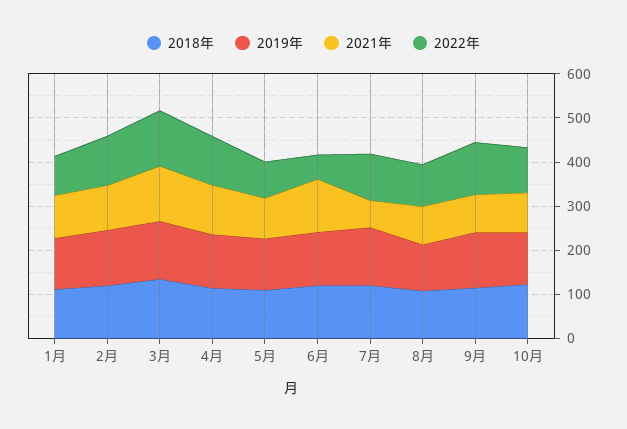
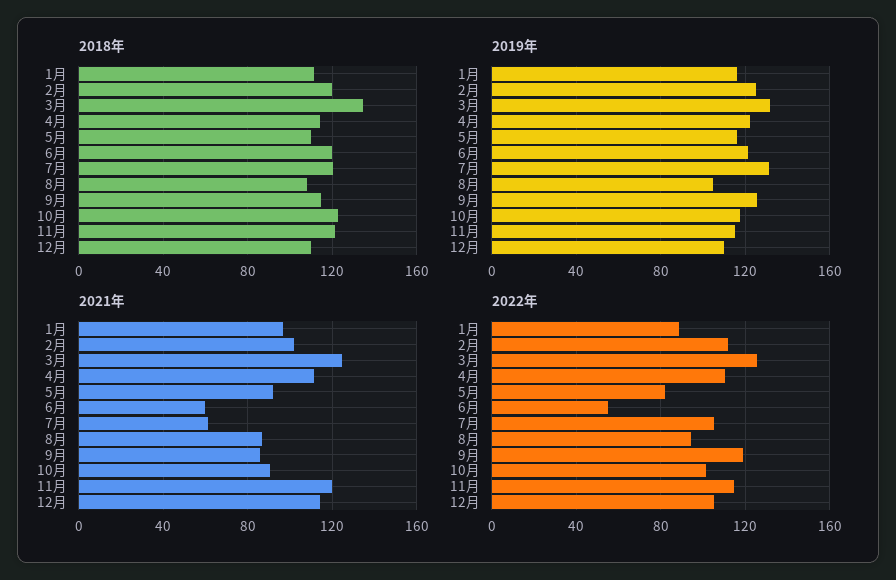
2021年, 6月: 120 -> 60
2018年, 11月: none -> 120
2018年, 12月: none -> 110
2019年, 11月: none -> 115
2019年, 12月: none -> 110
2021年, 11月: none -> 120
2021年, 12月: none -> 115
2022年, 11月: none -> 115
2022年, 12月: none -> 105

